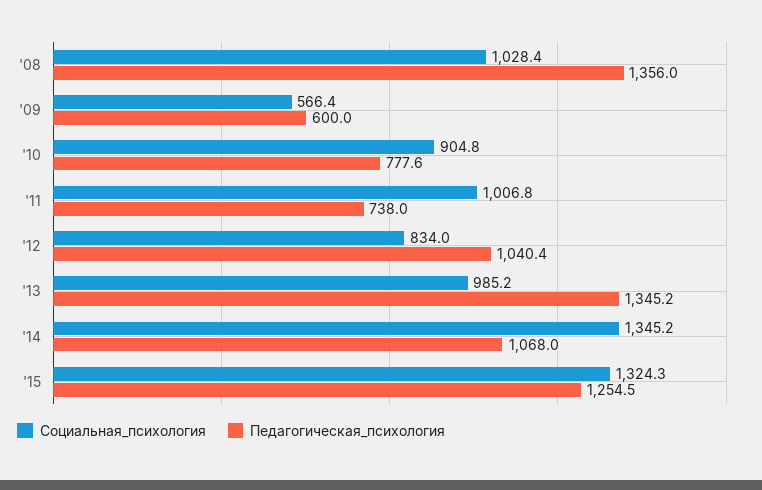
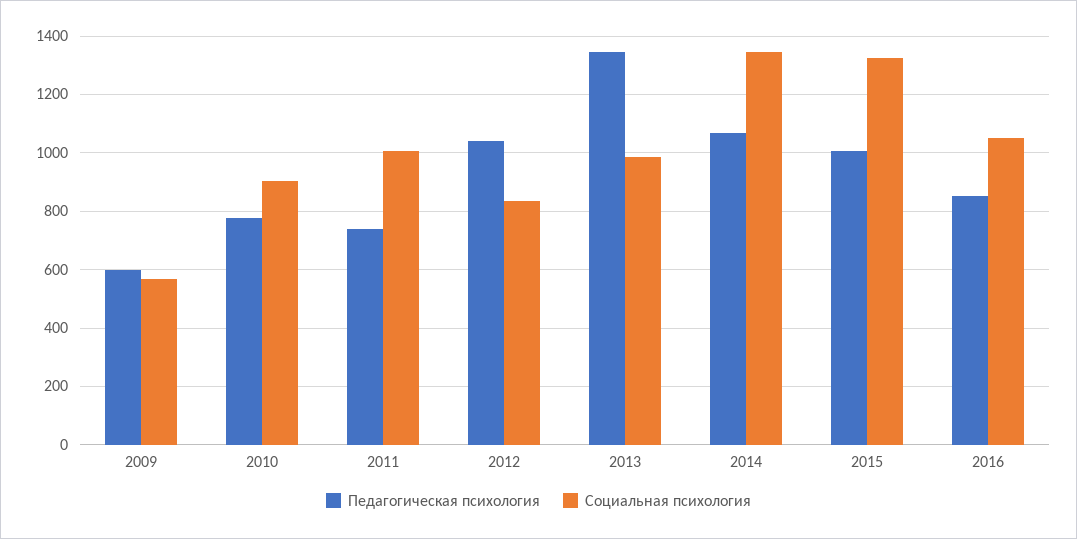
Социальная_психология, '08: 1028.4 -> none
Педагогическая_психология, '08: 1356 -> none
Педагогическая_психология, '15: 1254.5 -> 1000
Педагогическая_психология, 2016: none -> 850
Социальная_психология, 2016: none -> 1050

